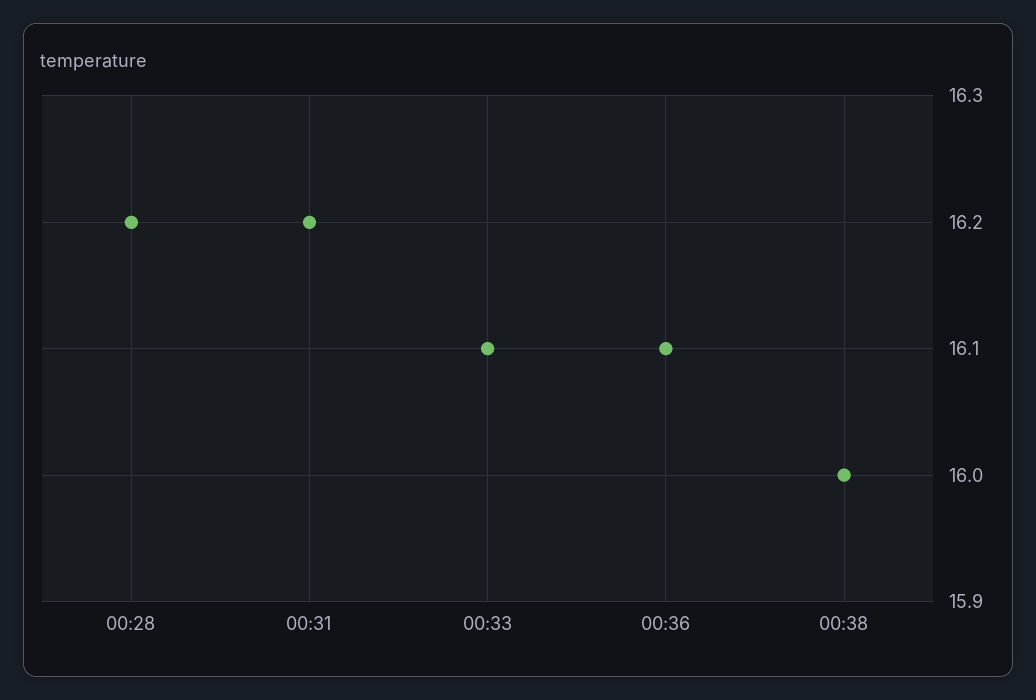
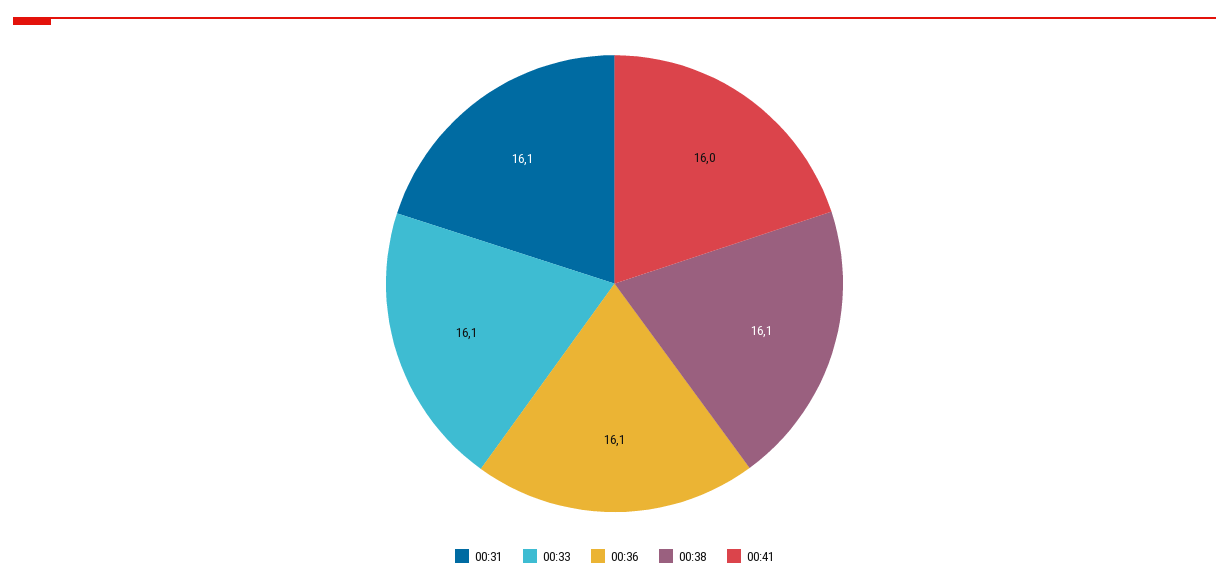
00:28: 16.2 -> none
00:31: 16.2 -> 16.1
00:38: 16 -> 16.1
00:41: none -> 16

